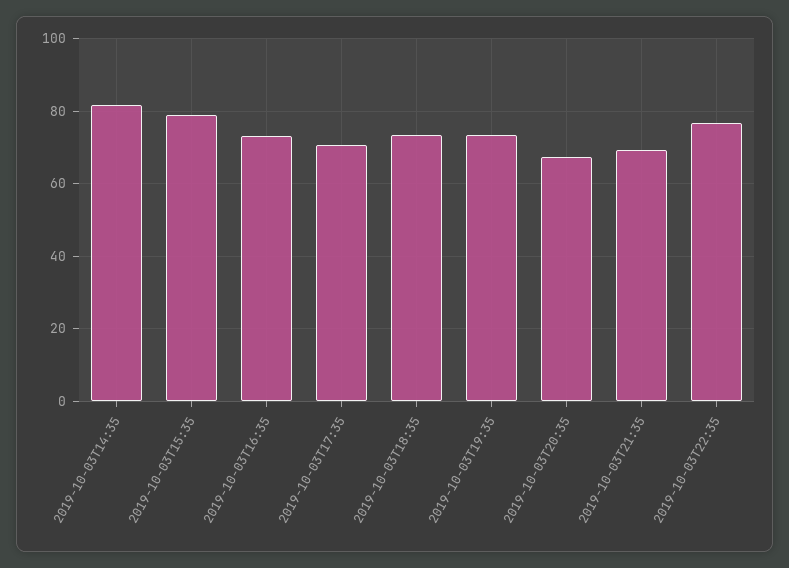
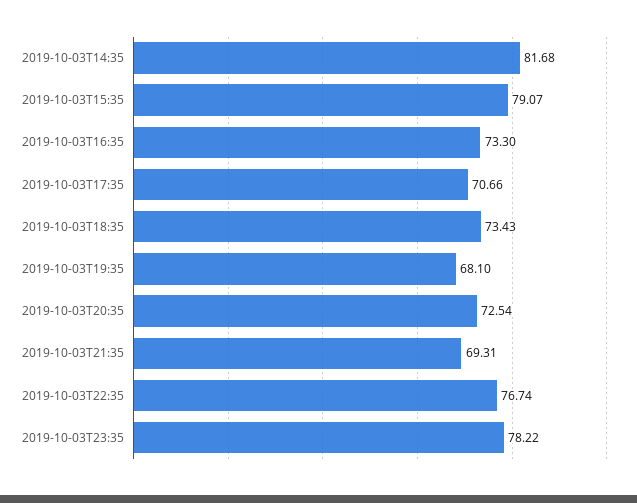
2019-10-03T19:35: 74 -> 68.1
2019-10-03T20:35: 68 -> 72.54
2019-10-03T23:35: none -> 78.22

